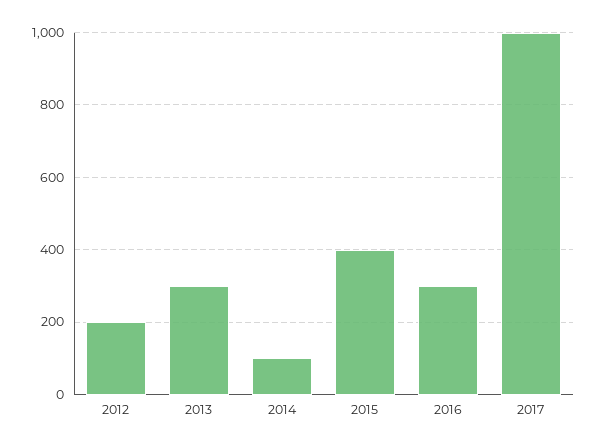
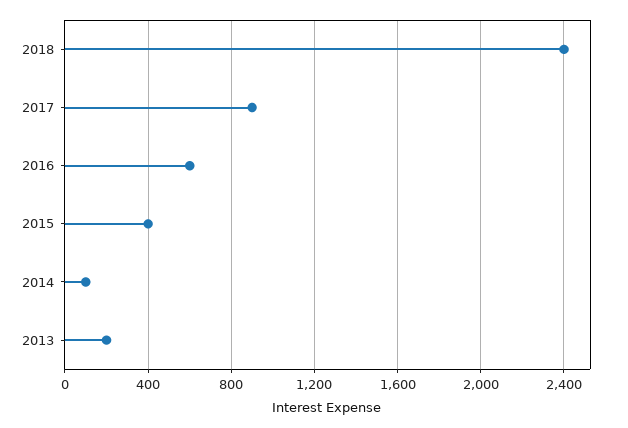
2012: 200 -> none
2013: 300 -> 200
2016: 300 -> 600
2017: 1000 -> 900
2018: none -> 2400

